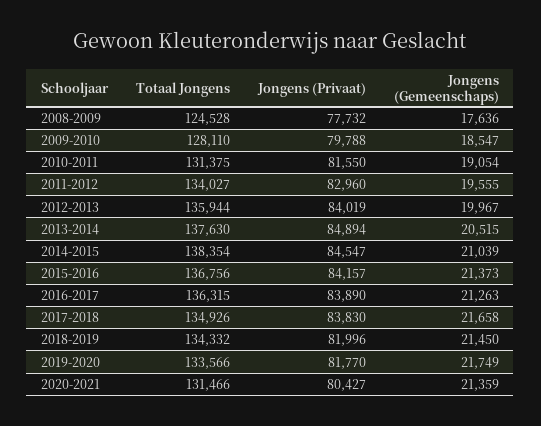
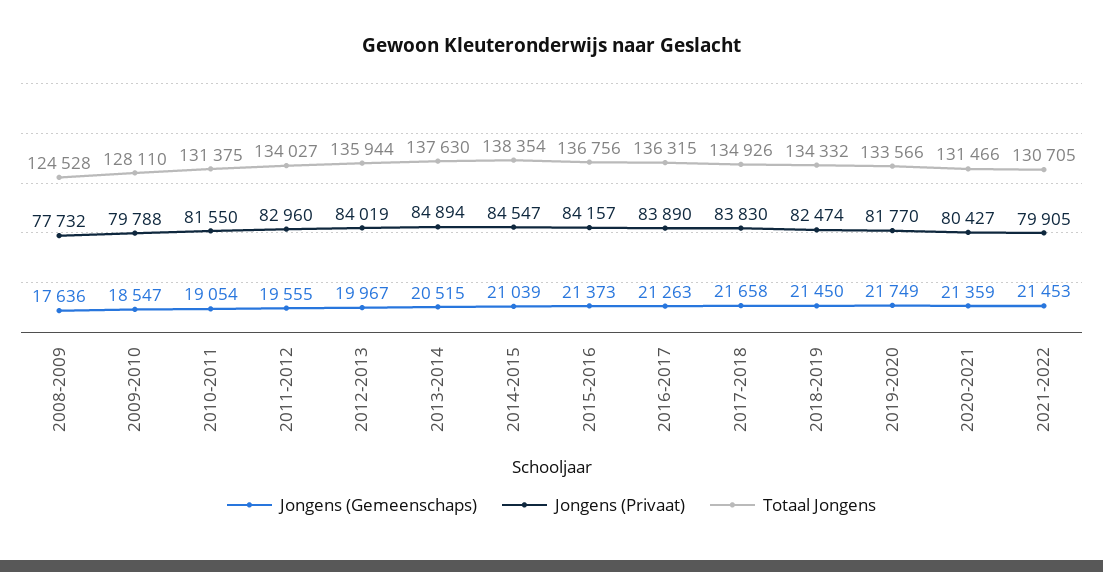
Jongens (Privaat), 2018-2019: 81996 -> 82474
Jongens (Gemeenschaps), 2021-2022: none -> 21453
Jongens (Privaat), 2021-2022: none -> 79905
Totaal Jongens, 2021-2022: none -> 130705

